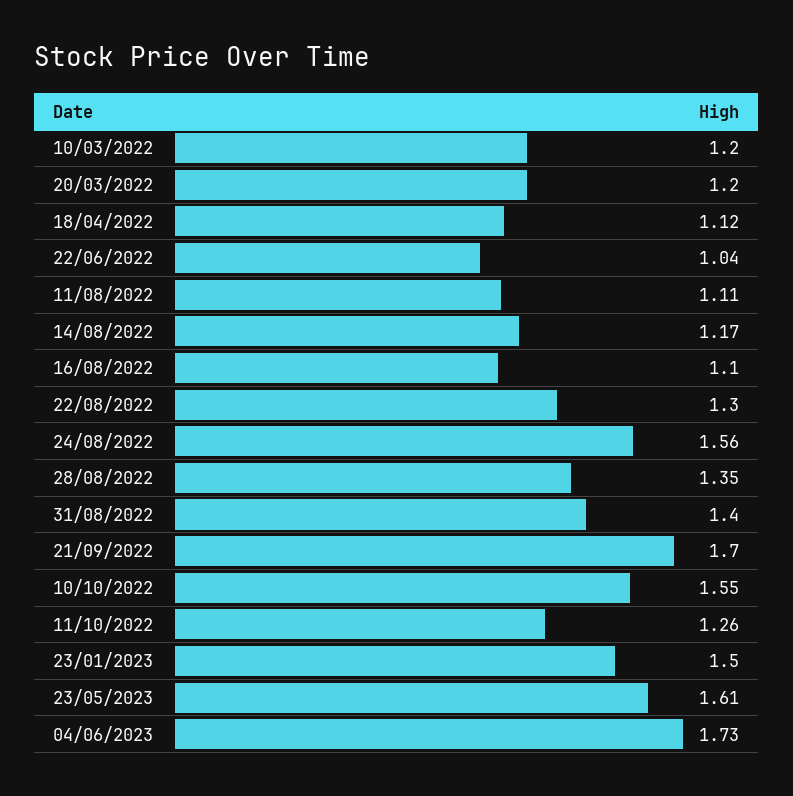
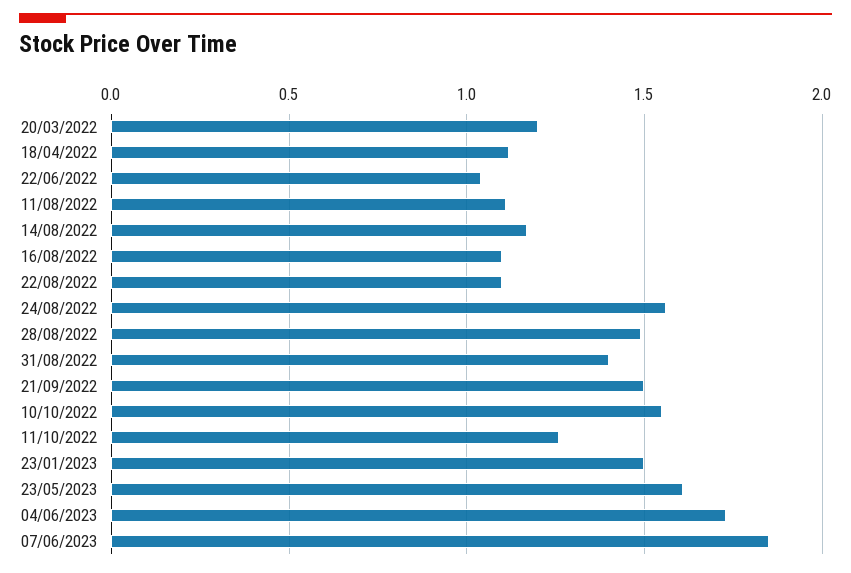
10/03/2022: 1.2 -> none
22/08/2022: 1.3 -> 1.1
28/08/2022: 1.35 -> 1.5
21/09/2022: 1.7 -> 1.5
07/06/2023: none -> 1.85

